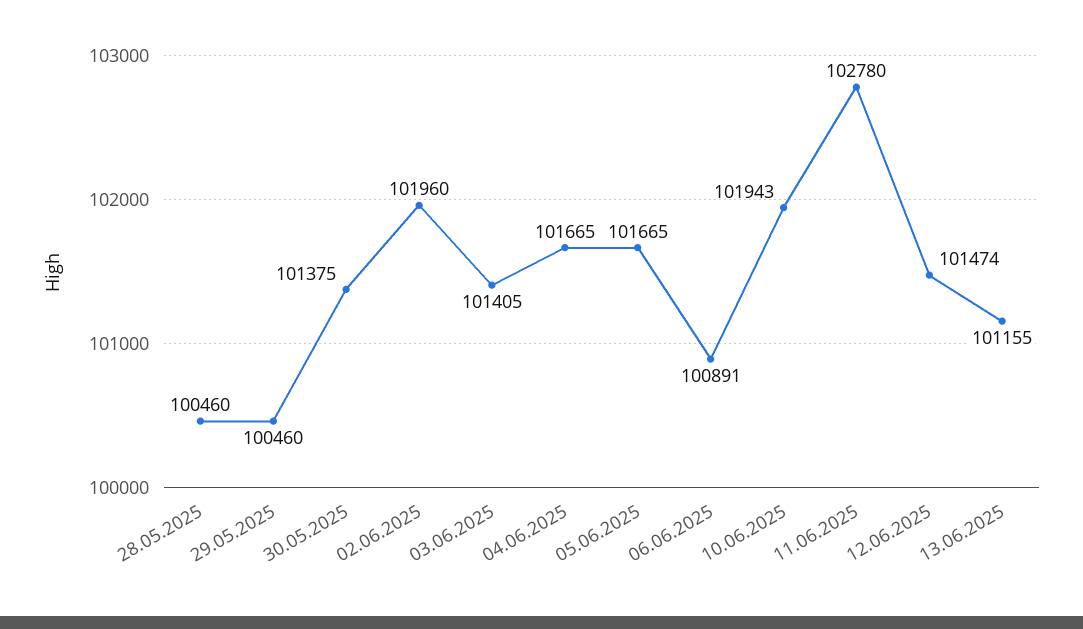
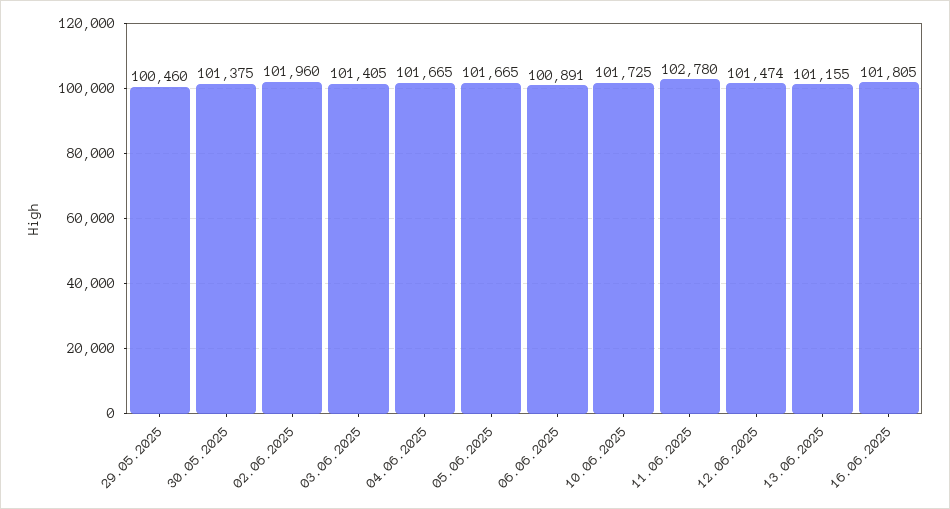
28.05.2025: 100460 -> none
10.06.2025: 101943 -> 101725
16.06.2025: none -> 101805

